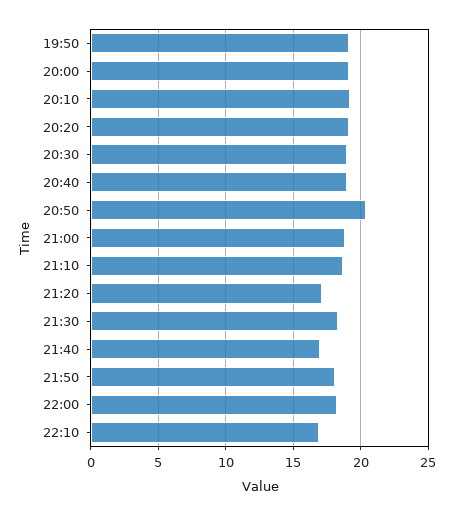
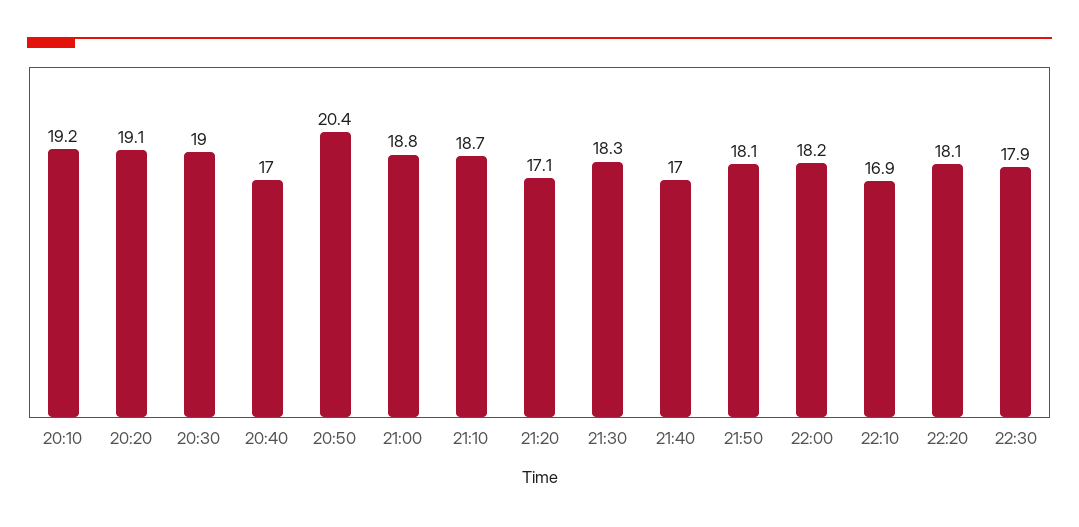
19:50: 19 -> none
20:00: 19 -> none
20:40: 19 -> 17
22:20: none -> 18.1
22:30: none -> 17.9

